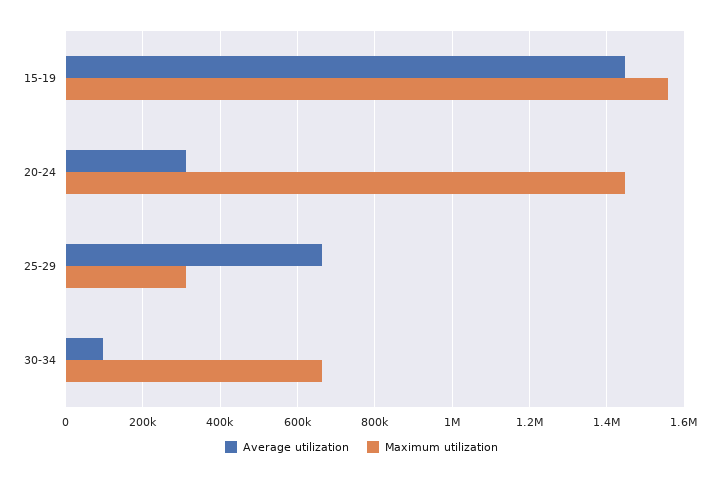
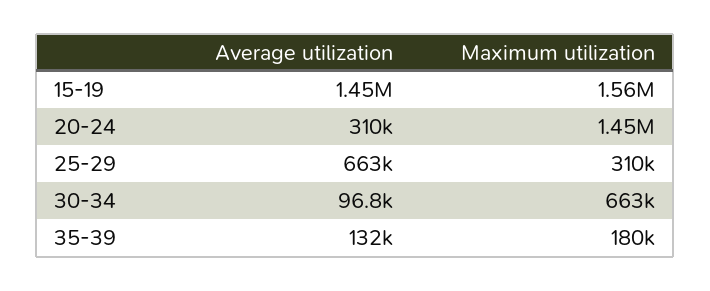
Average utilization, 35-39: none -> 132000
Maximum utilization, 35-39: none -> 180000

